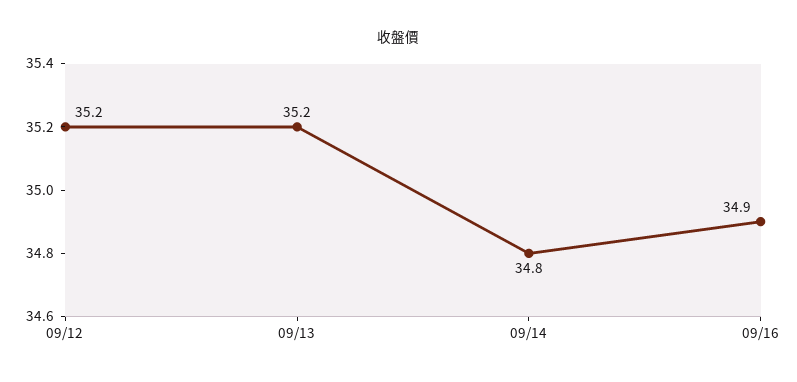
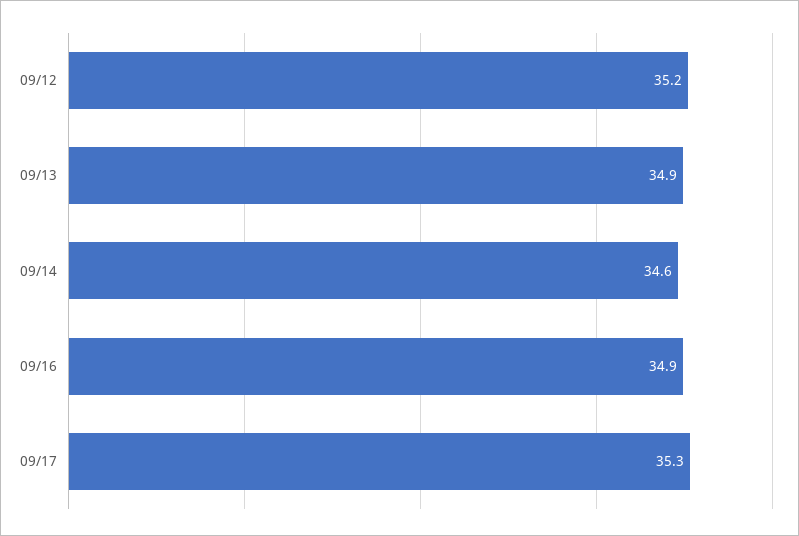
09/13: 35.2 -> 34.9
09/14: 34.8 -> 34.6
09/17: none -> 35.3

